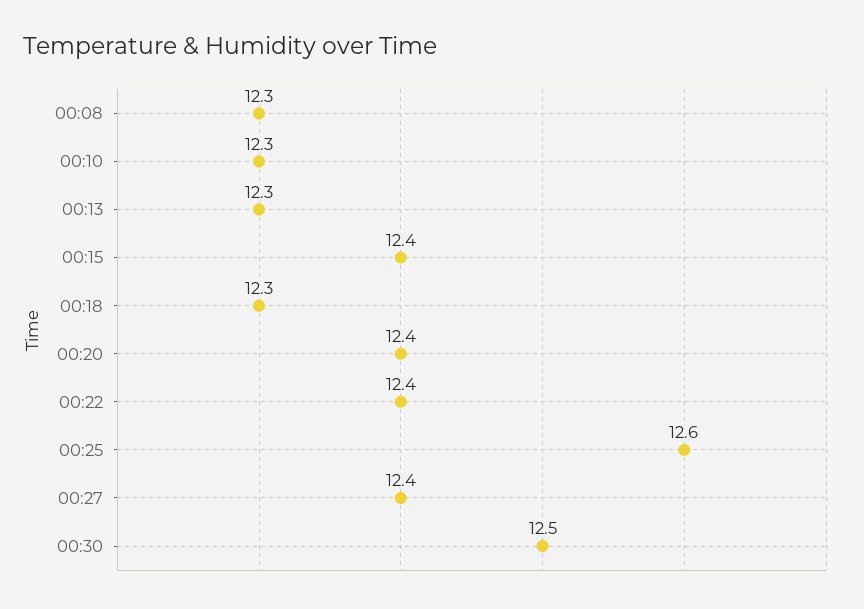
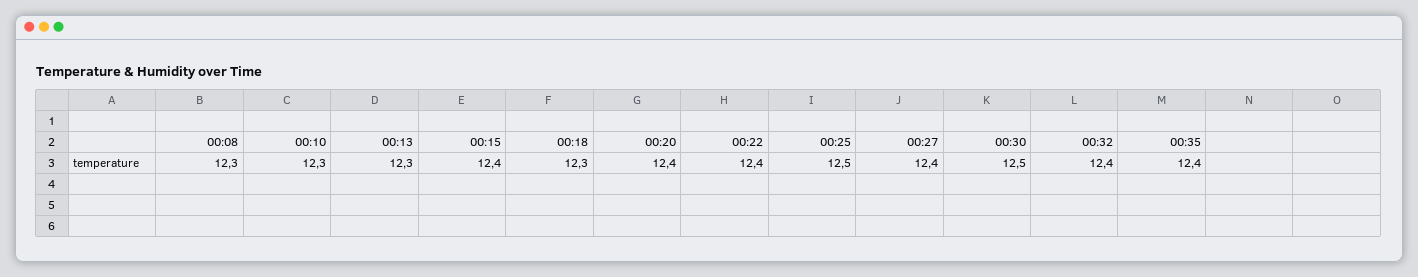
00:25: 12.6 -> 12.5
00:32: none -> 12.4
00:35: none -> 12.4

